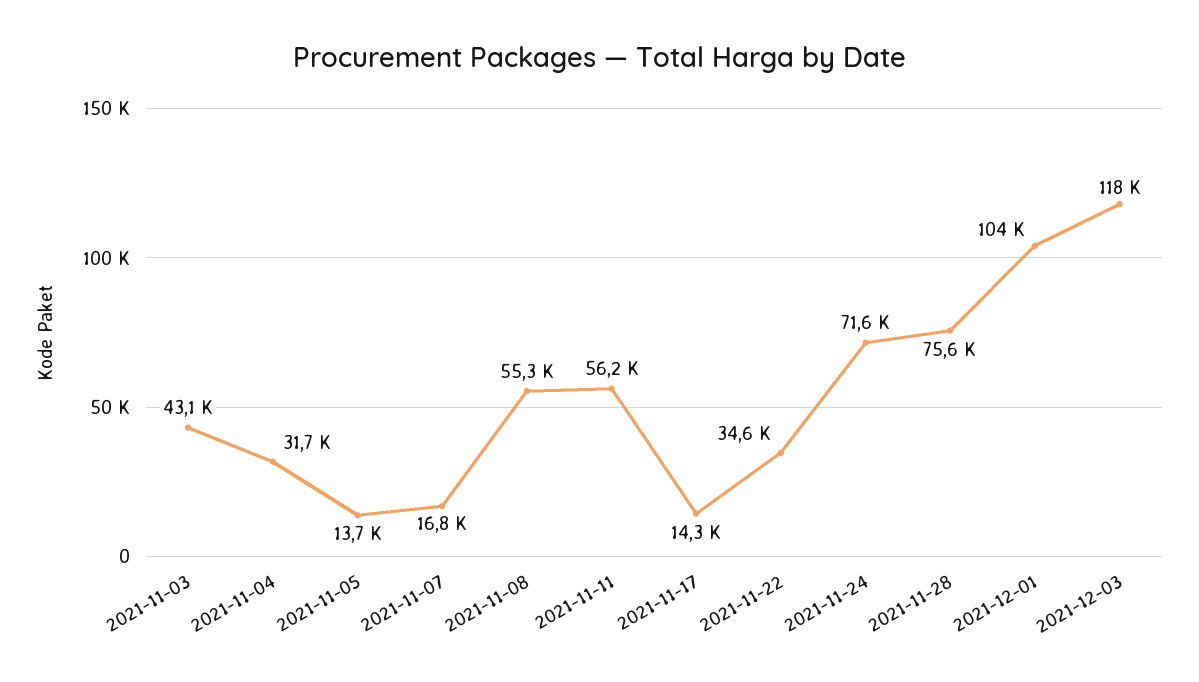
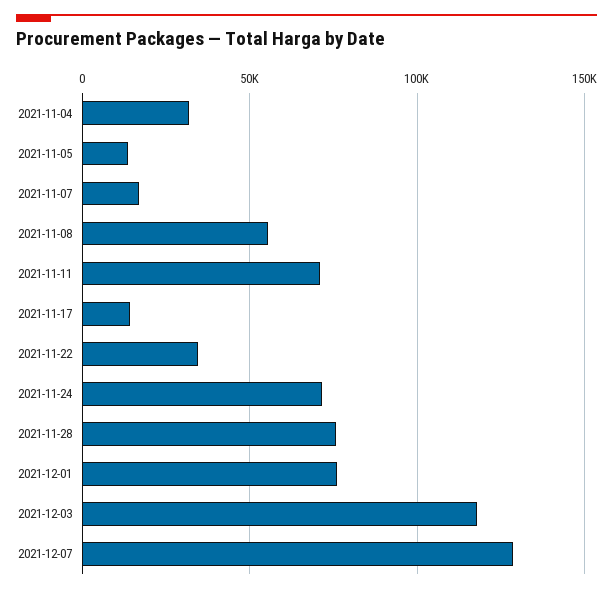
2021-11-03: 43100 -> none
2021-11-11: 56200 -> 70000
2021-12-01: 104000 -> 75000
2021-12-07: none -> 130000

